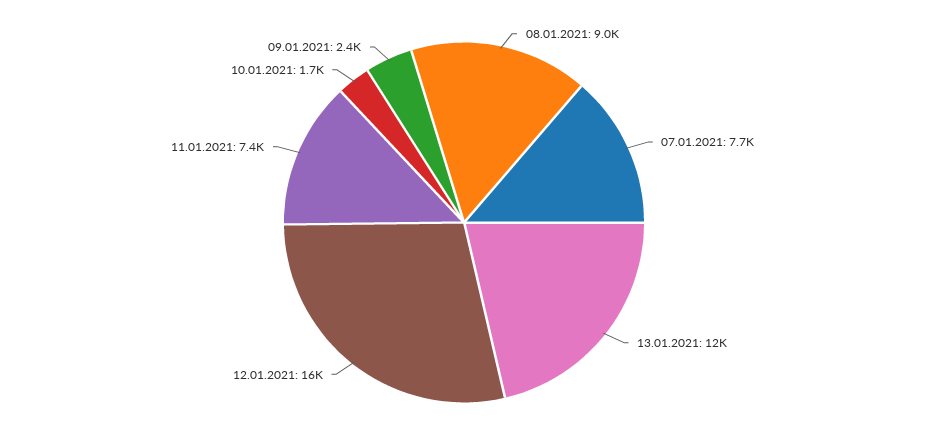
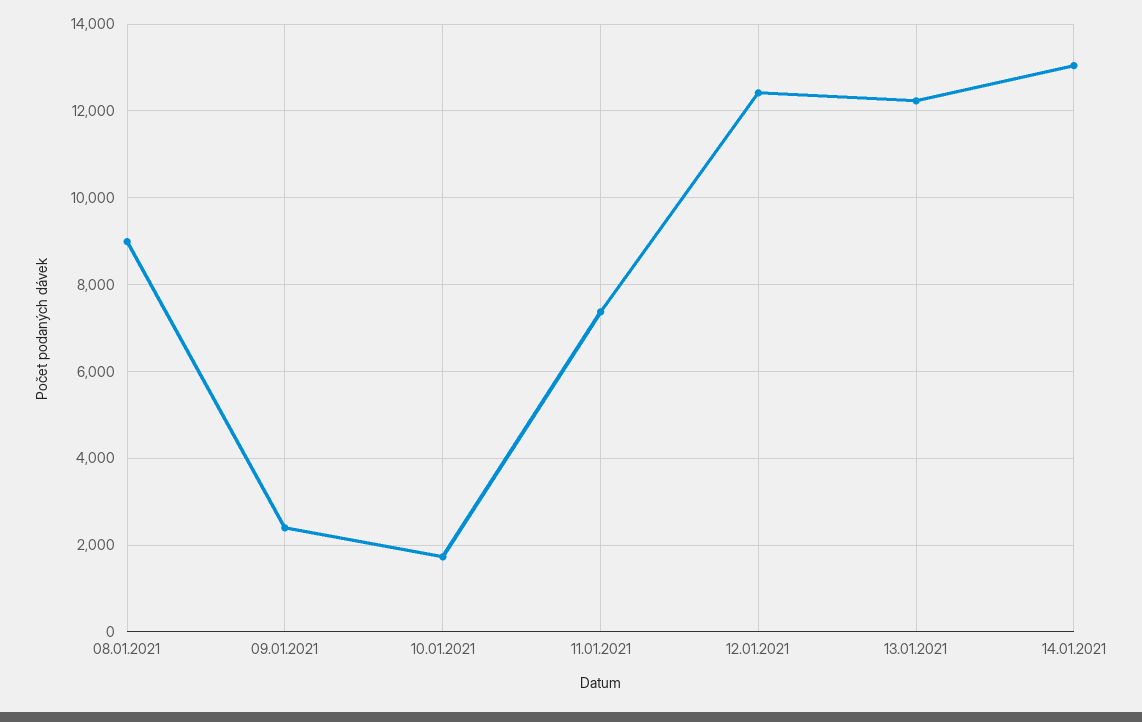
07.01.2021: 7700 -> none
12.01.2021: 16000 -> 12400
14.01.2021: none -> 13000

